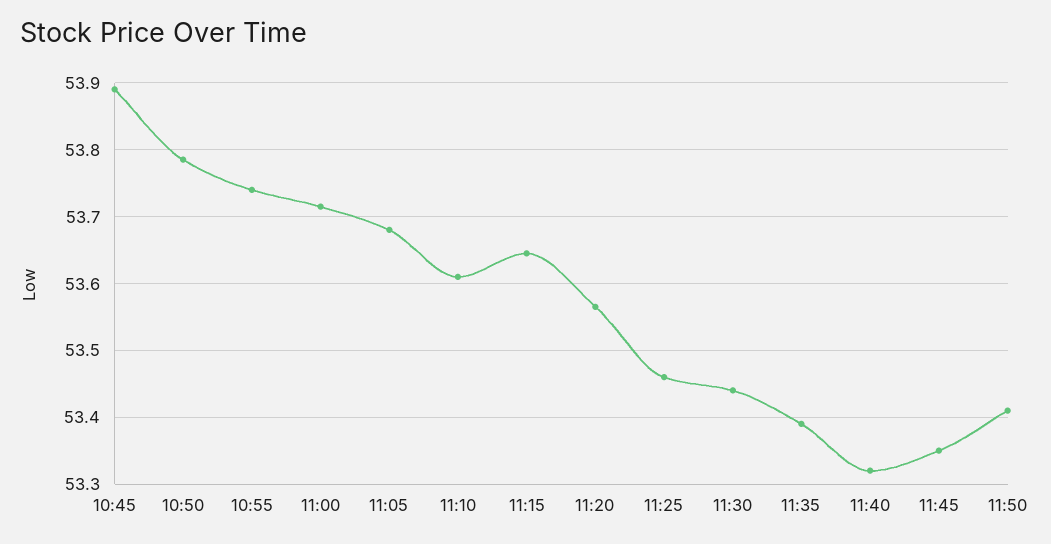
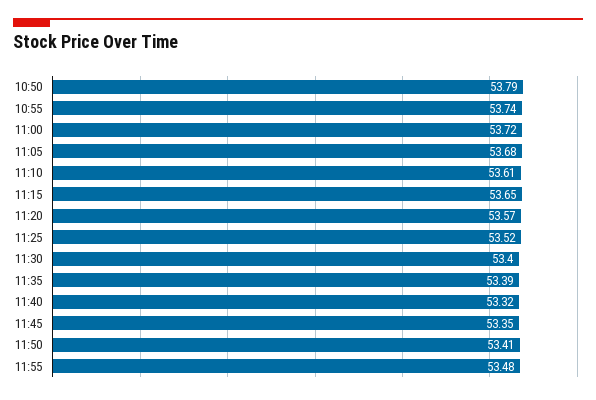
10:45: 53.89 -> none
11:25: 53.46 -> 53.52
11:30: 53.44 -> 53.4
11:55: none -> 53.48

